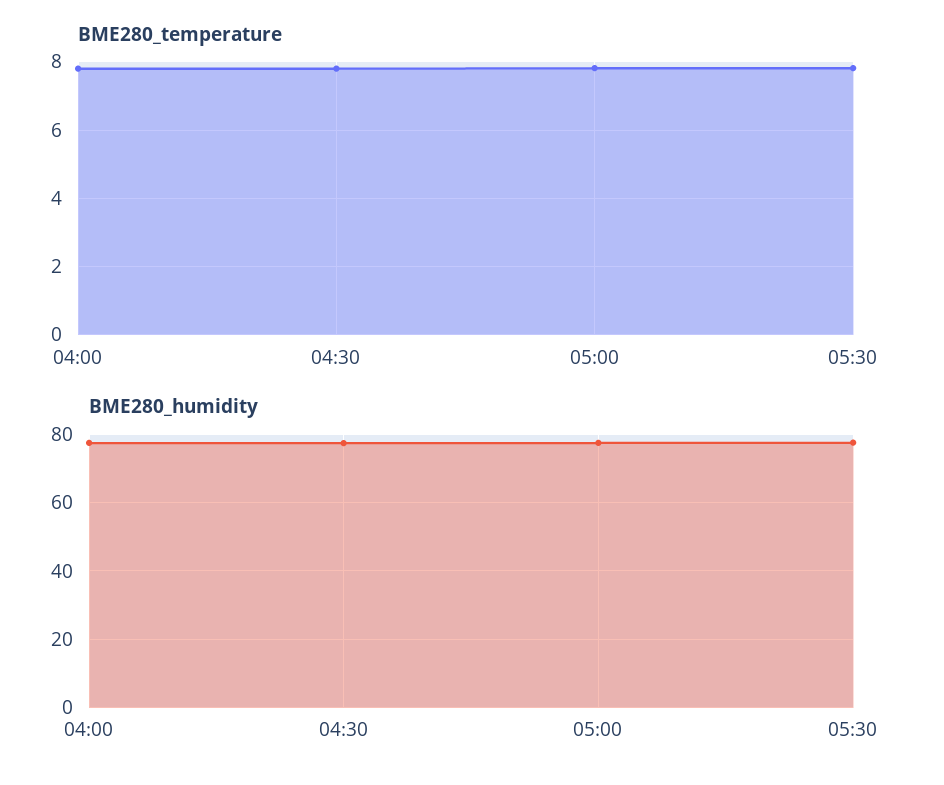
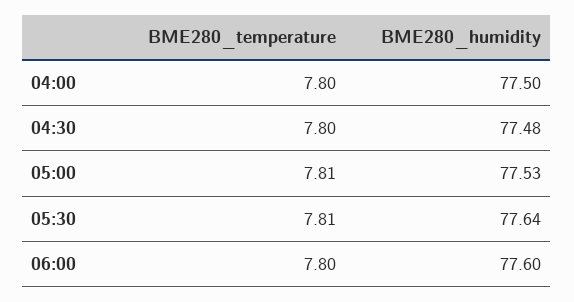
BME280_temperature, 06:00: none -> 7.8
BME280_humidity, 06:00: none -> 77.6

